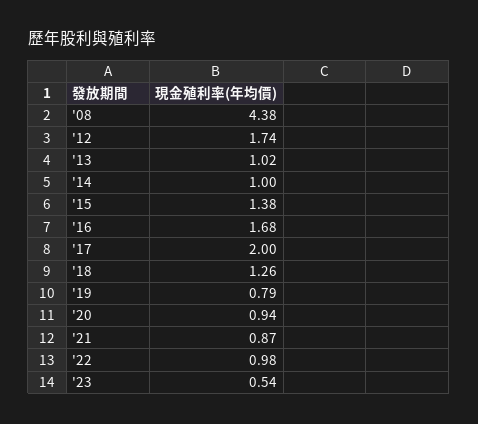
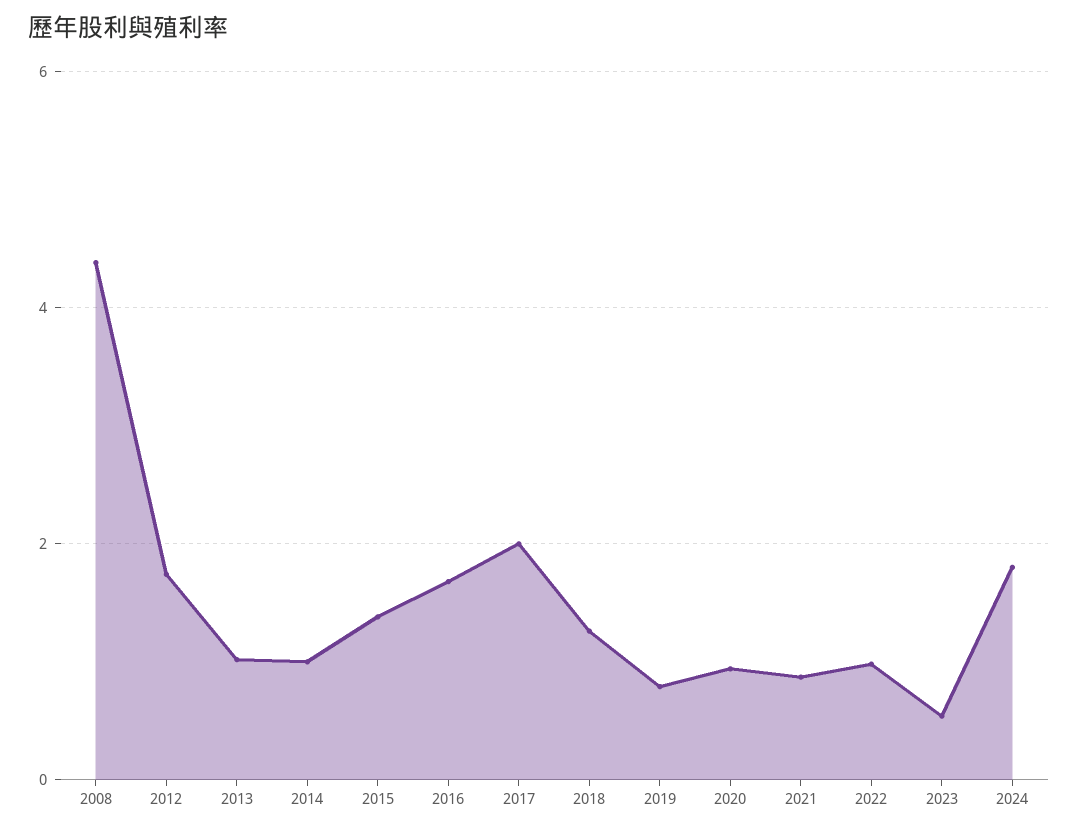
2024: none -> 1.8

